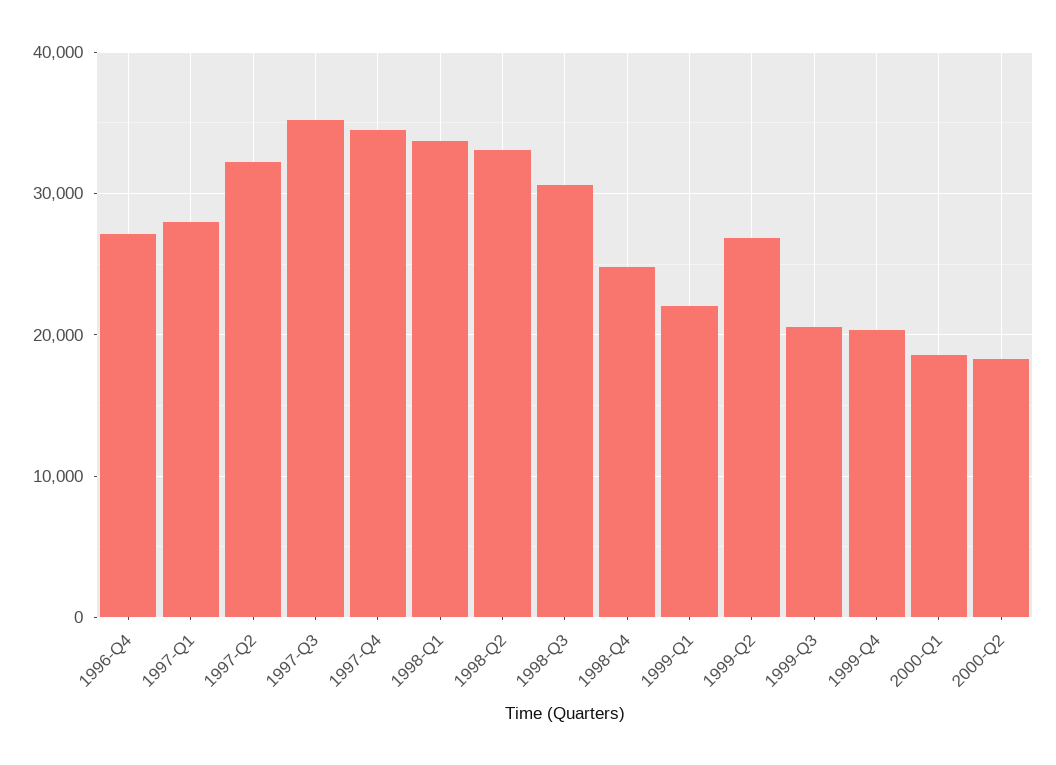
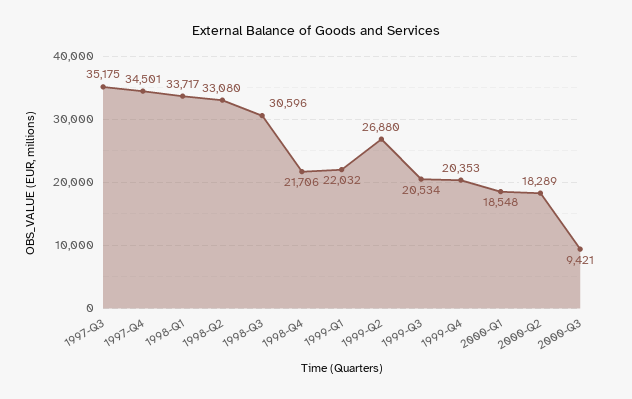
1996-Q4: 27000 -> none
1997-Q1: 28000 -> none
1997-Q2: 32000 -> none
1998-Q4: 25000 -> 21706
2000-Q3: none -> 9421

